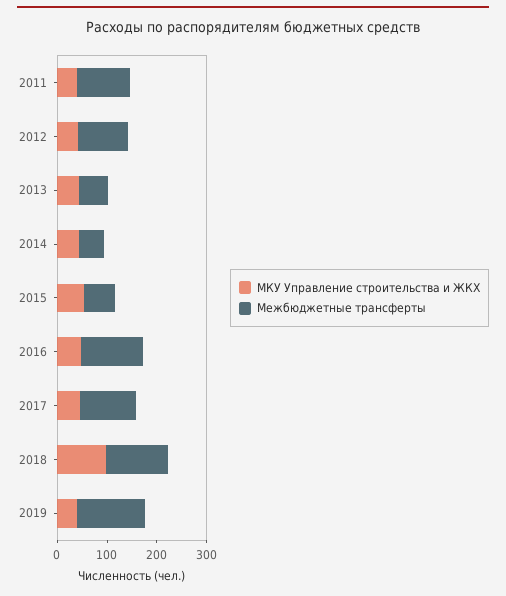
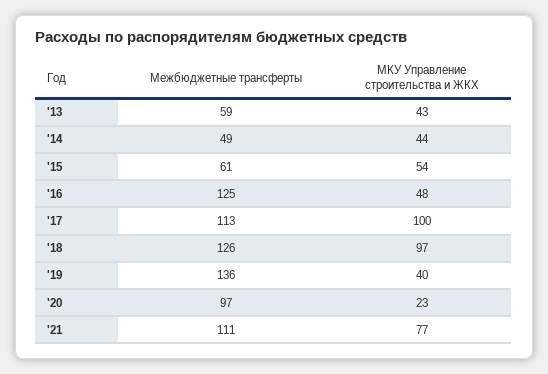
МКУ Управление строительства и ЖКХ, 2011: 40 -> none
Межбюджетные трансферты, 2011: 100 -> none
МКУ Управление строительства и ЖКХ, 2012: 40 -> none
Межбюджетные трансферты, 2012: 100 -> none
МКУ Управление строительства и ЖКХ, 2017: 40 -> 100
Межбюджетные трансферты, '20: none -> 97
МКУ Управление строительства и ЖКХ, '20: none -> 23
Межбюджетные трансферты, '21: none -> 111
МКУ Управление строительства и ЖКХ, '21: none -> 77

